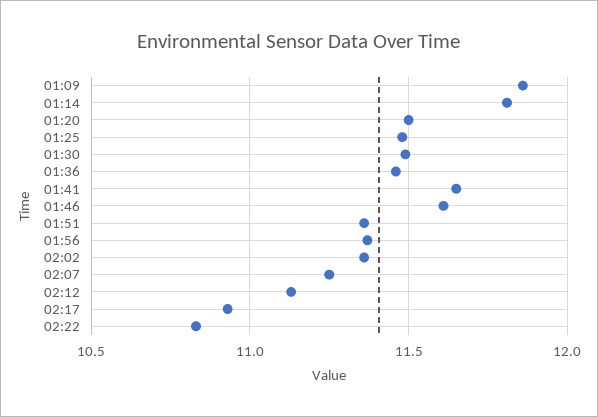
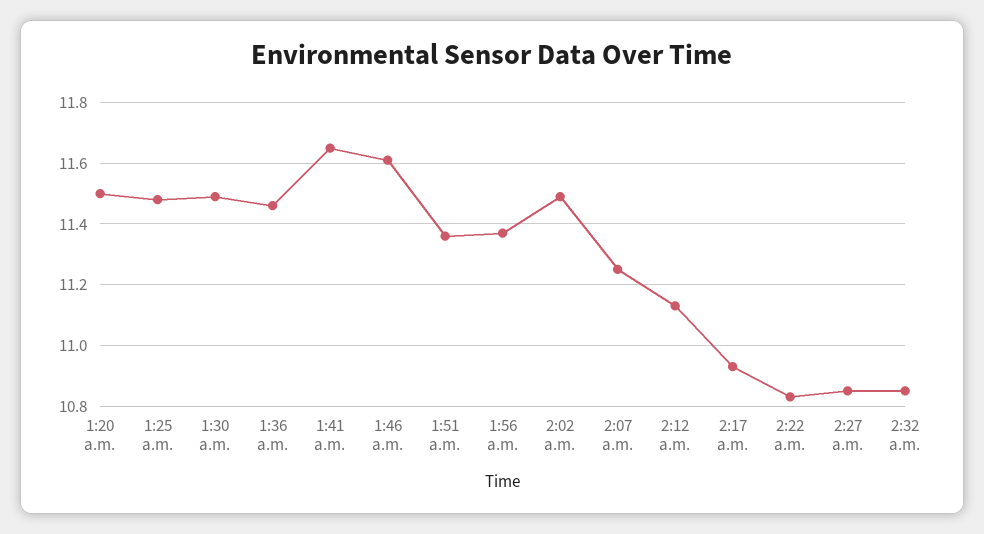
01:09: 11.85 -> none
01:14: 11.8 -> none
02:02: 11.35 -> 11.5
2:27 a.m.: none -> 10.85
2:32 a.m.: none -> 10.85

